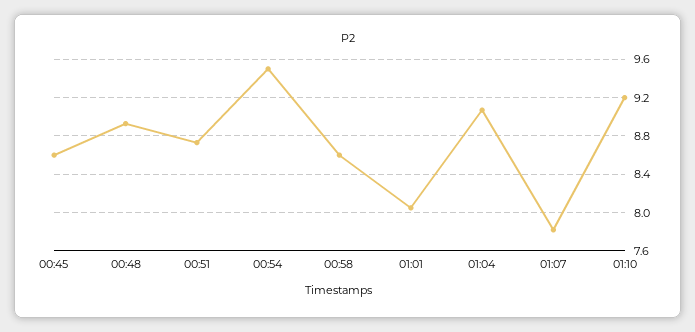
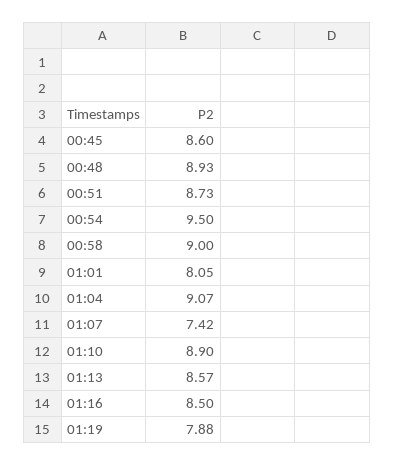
00:58: 8.6 -> 9
01:07: 7.8 -> 7.42
01:10: 9.2 -> 8.9
01:13: none -> 8.57
01:16: none -> 8.5
01:19: none -> 7.88

